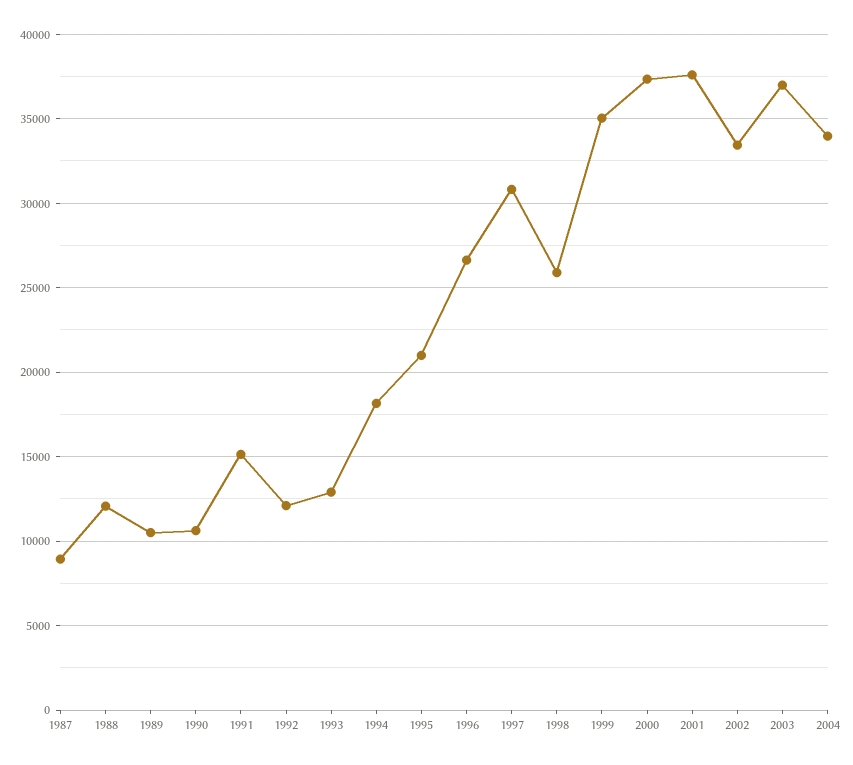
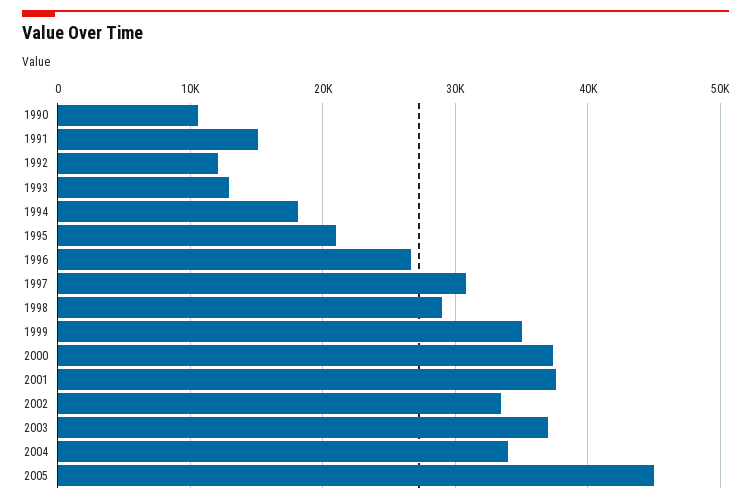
1987: 9000 -> none
1988: 12000 -> none
1989: 10500 -> none
1998: 26000 -> 29000
2005: none -> 45000

